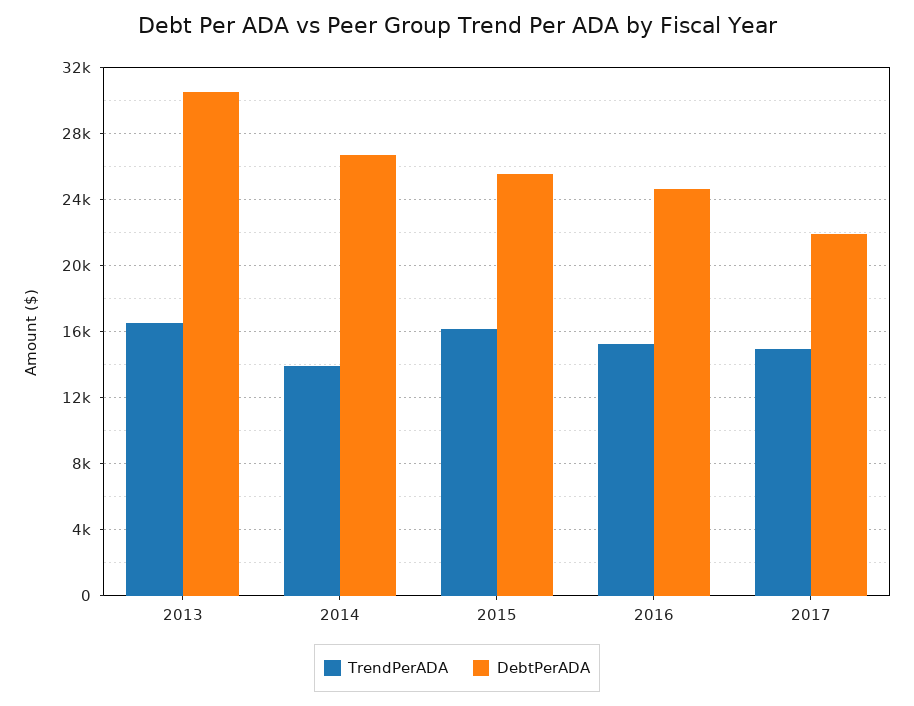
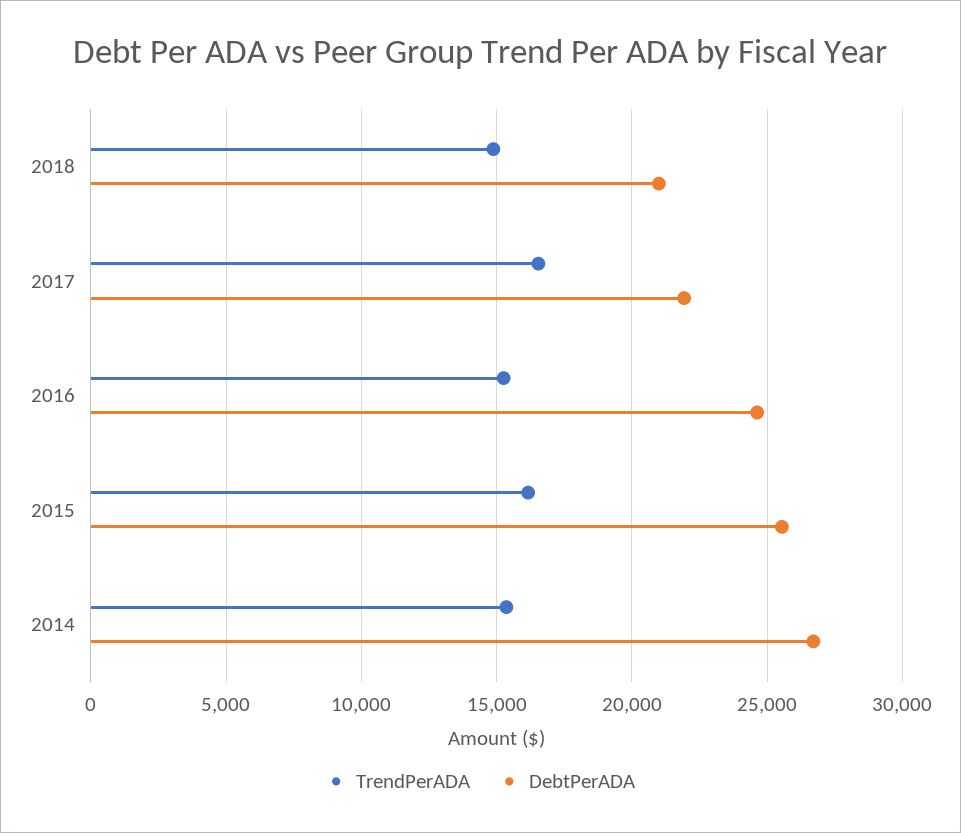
TrendPerADA, 2013: 16500 -> none
DebtPerADA, 2013: 30500 -> none
TrendPerADA, 2014: 14000 -> 15500
TrendPerADA, 2017: 15000 -> 16500
TrendPerADA, 2018: none -> 15000
DebtPerADA, 2018: none -> 21000

